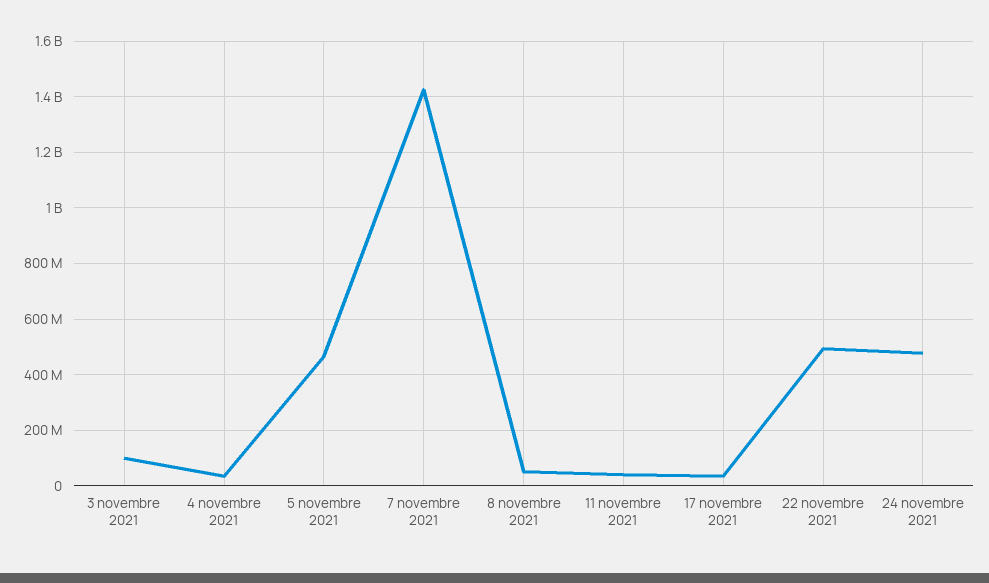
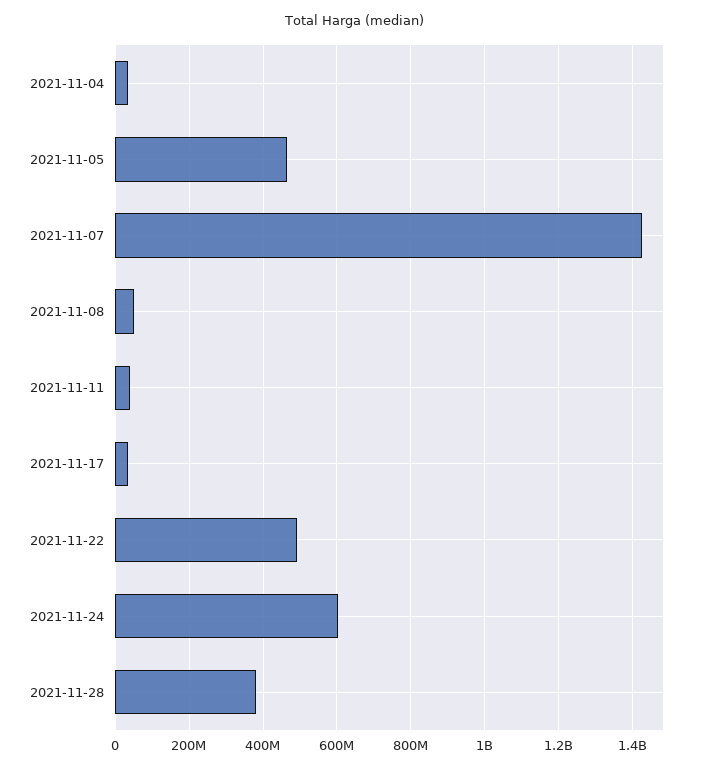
3 novembre 2021: 100000000 -> none
24 novembre 2021: 475000000 -> 600000000
2021-11-28: none -> 380000000

